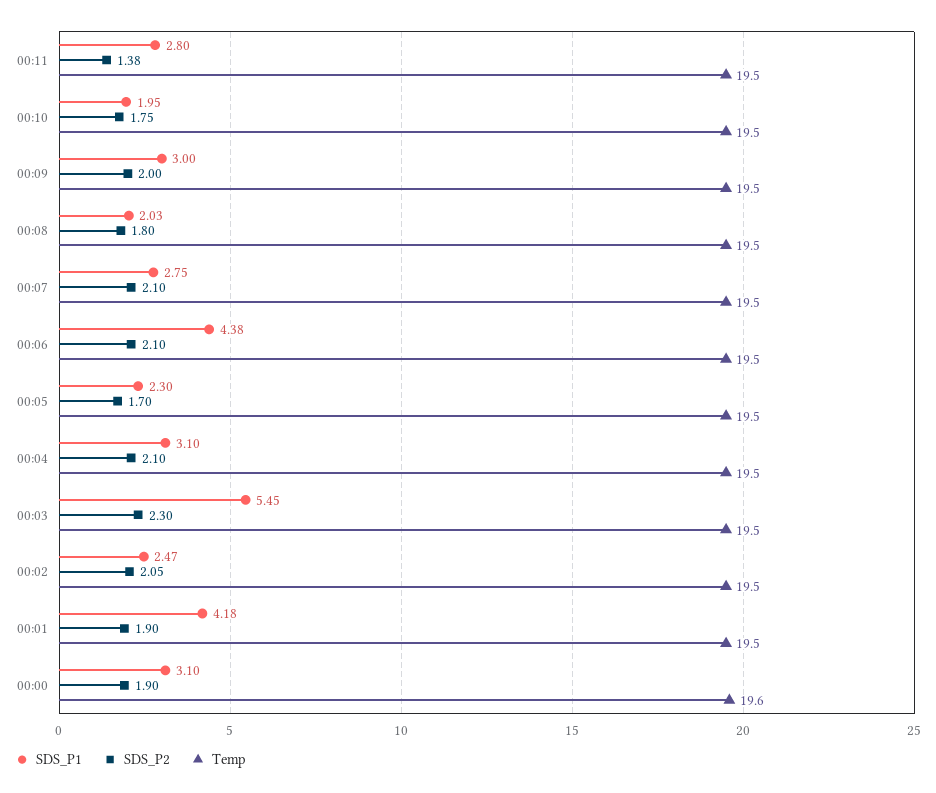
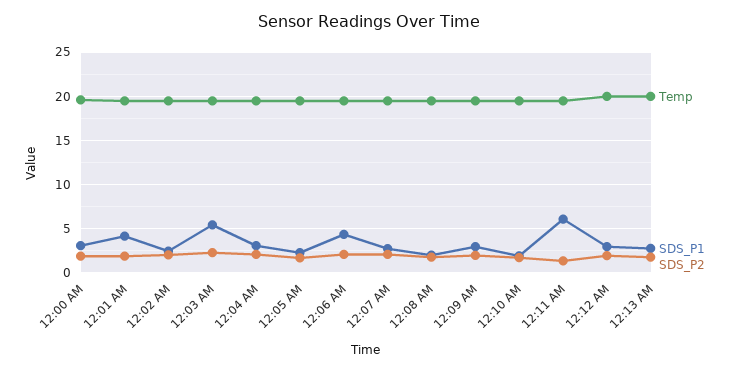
SDS_P1, 00:11: 2.8 -> 6
Temp, 12:12 AM: none -> 20
SDS_P1, 12:12 AM: none -> 3
SDS_P2, 12:12 AM: none -> 2
Temp, 12:13 AM: none -> 20
SDS_P1, 12:13 AM: none -> 3
SDS_P2, 12:13 AM: none -> 2

